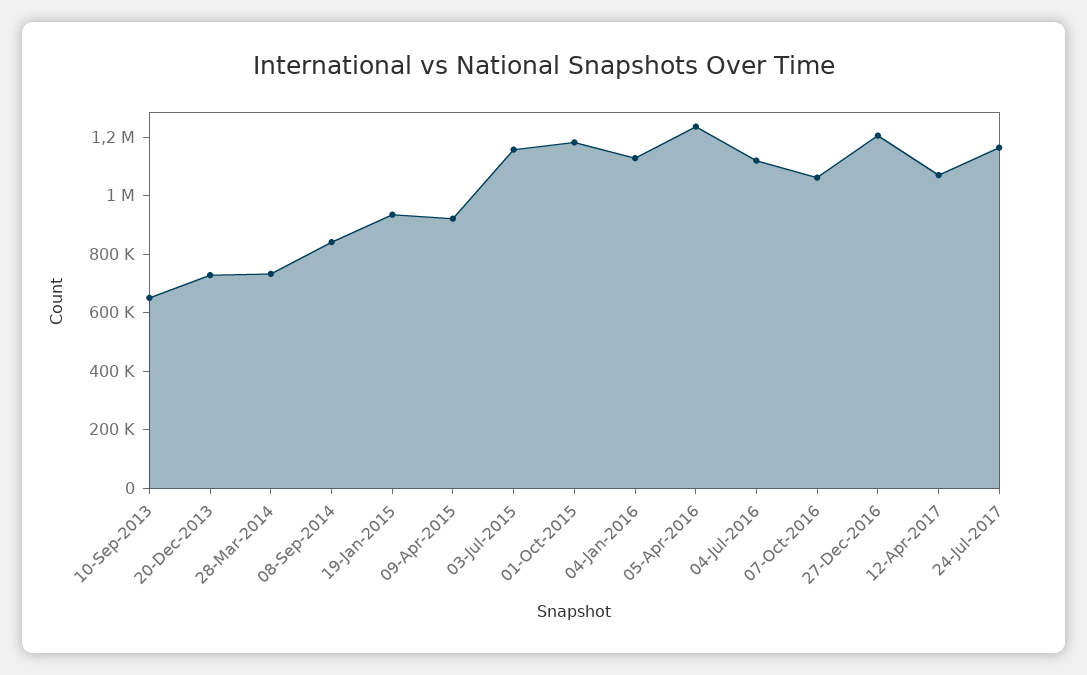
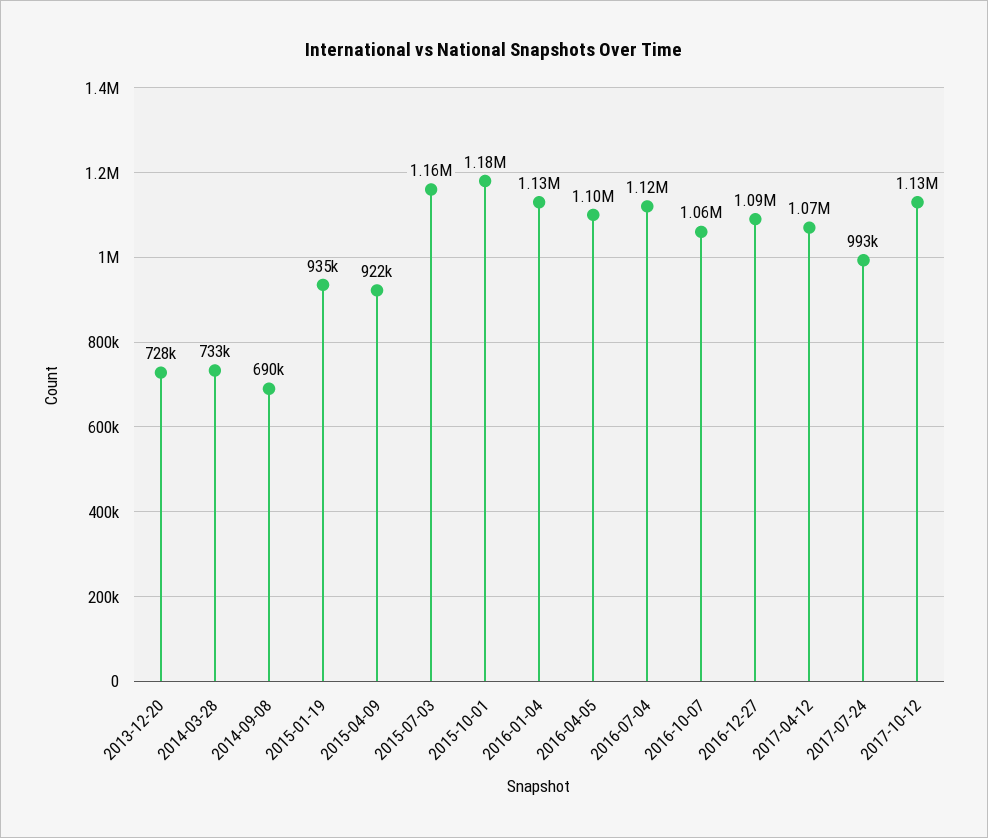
10-Sep-2013: 650000 -> none
08-Sep-2014: 850000 -> 690000
05-Apr-2016: 1250000 -> 1100000
27-Dec-2016: 1200000 -> 1090000
24-Jul-2017: 1150000 -> 993000
2017-10-12: none -> 1130000

